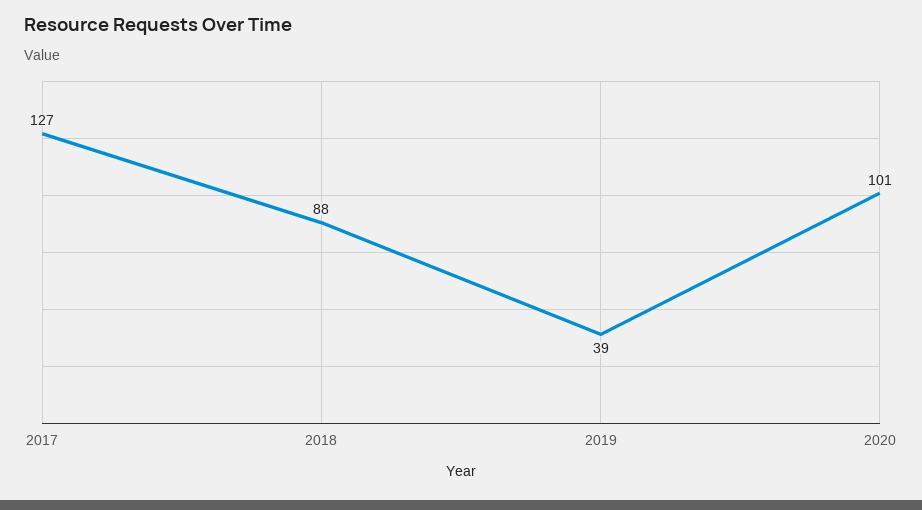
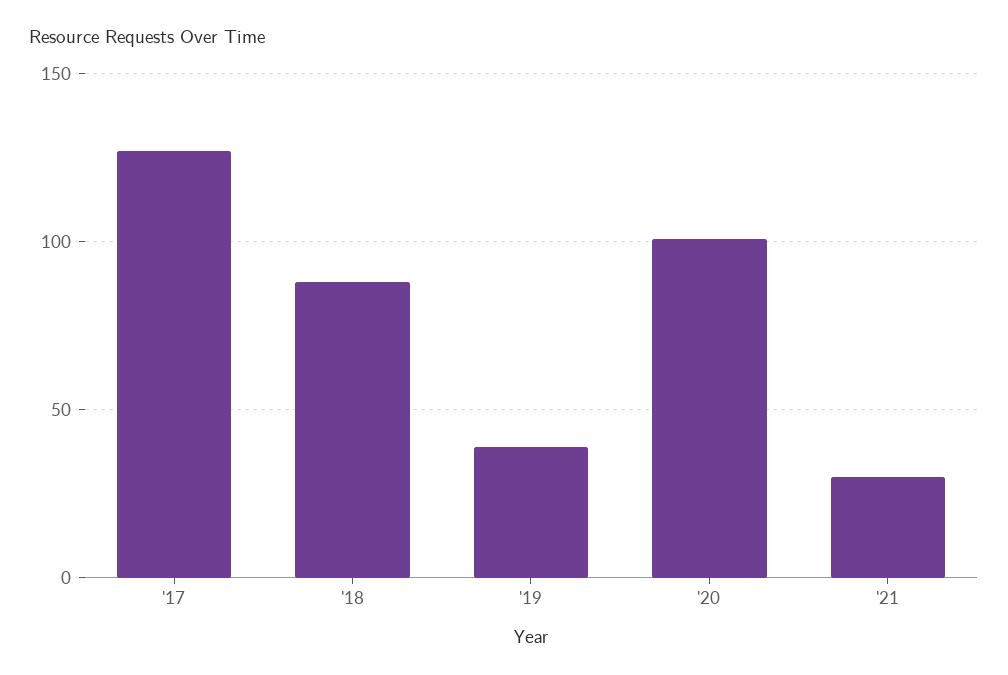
'21: none -> 30

